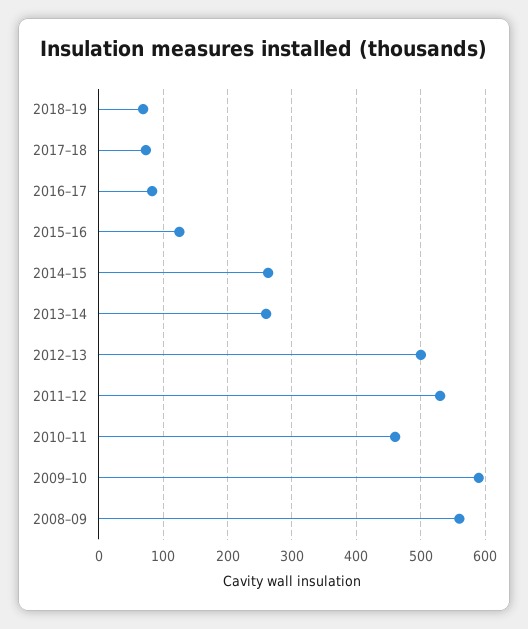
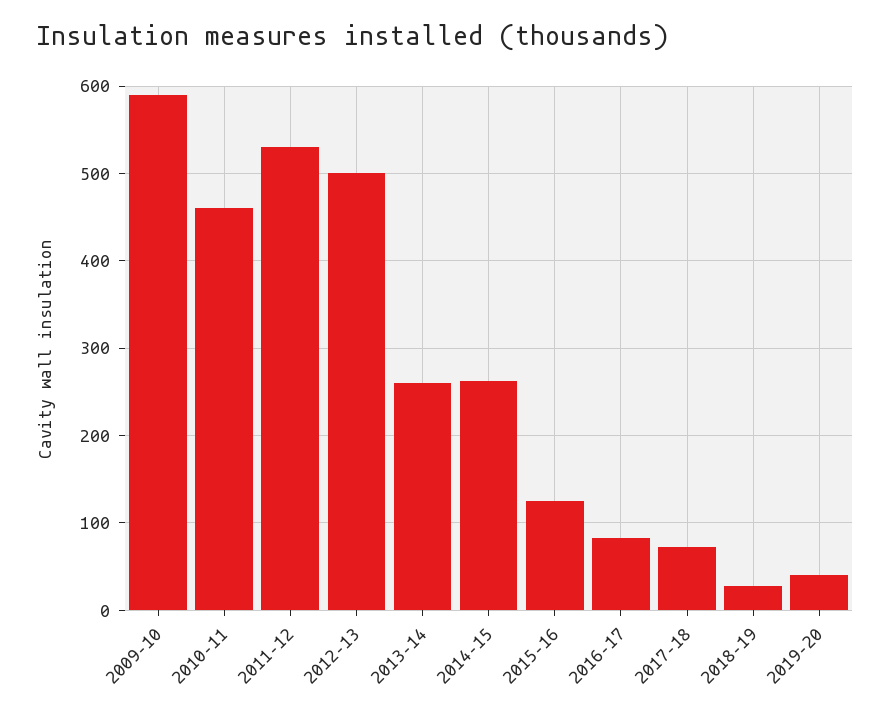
2018–19: 70 -> 30
2008–09: 560 -> none
2019–20: none -> 40

